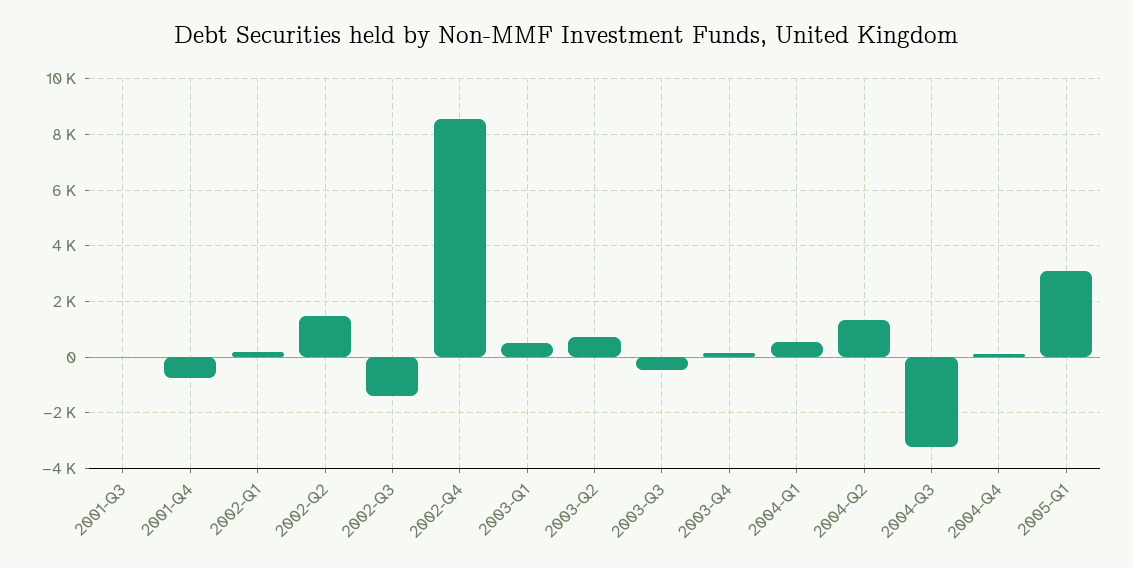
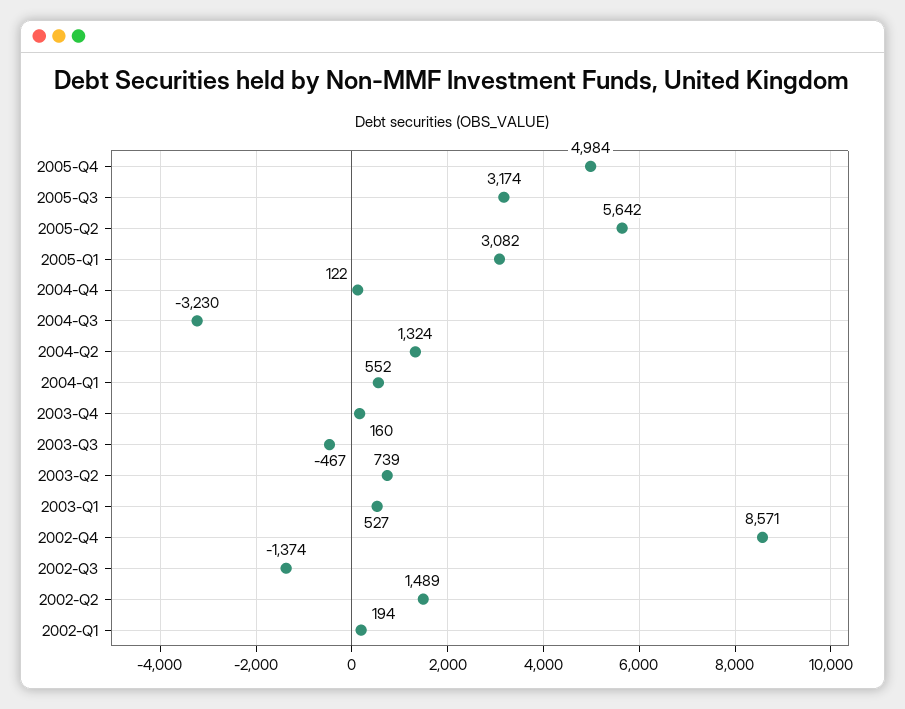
2001-Q3: 0 -> none
2001-Q4: -750 -> none
2005-Q4: none -> 4984
2005-Q3: none -> 3174
2005-Q2: none -> 5642

